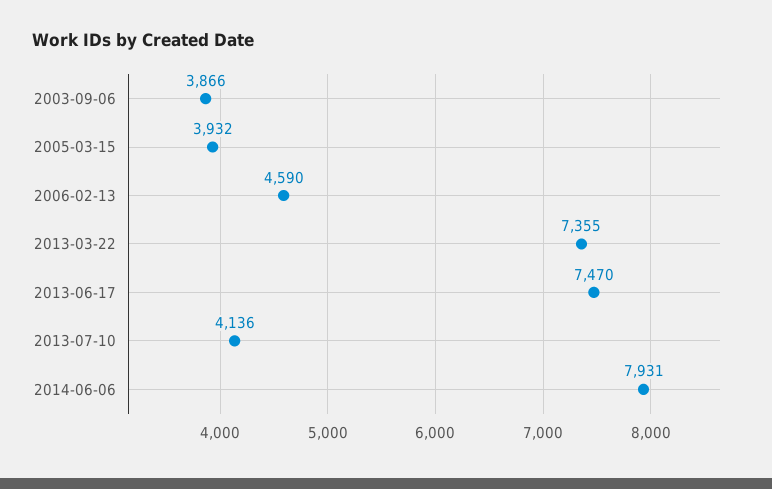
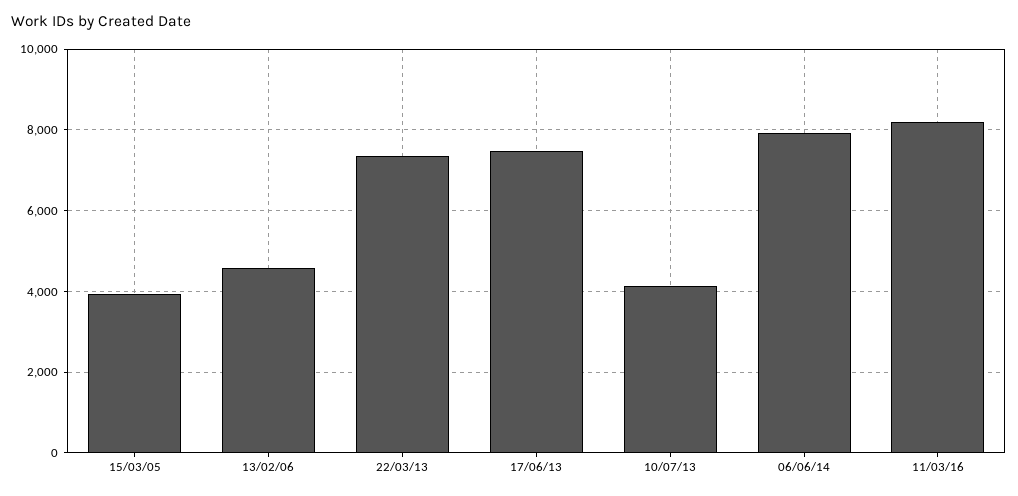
2003-09-06: 3866 -> none
11/03/16: none -> 8200

